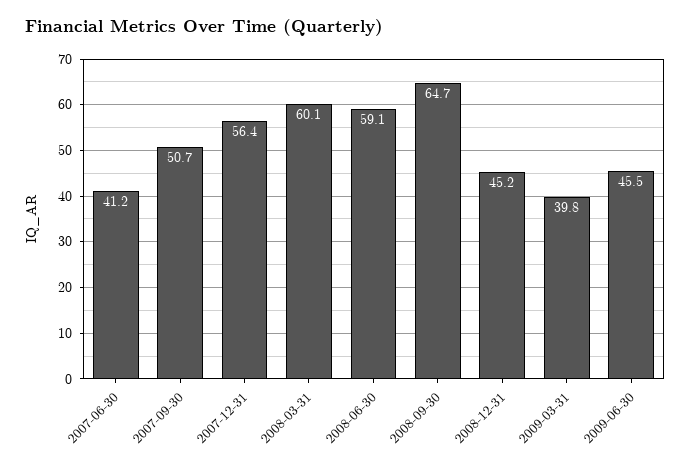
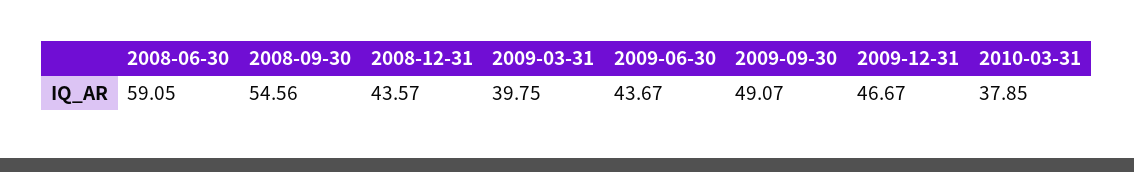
2007-06-30: 41.2 -> none
2007-09-30: 50.7 -> none
2007-12-31: 56.4 -> none
2008-03-31: 60.1 -> none
2008-09-30: 64.7 -> 54.56
2008-12-31: 45.2 -> 43.57
2009-06-30: 45.5 -> 43.67
2009-09-30: none -> 49.07
2009-12-31: none -> 46.67
2010-03-31: none -> 37.85

